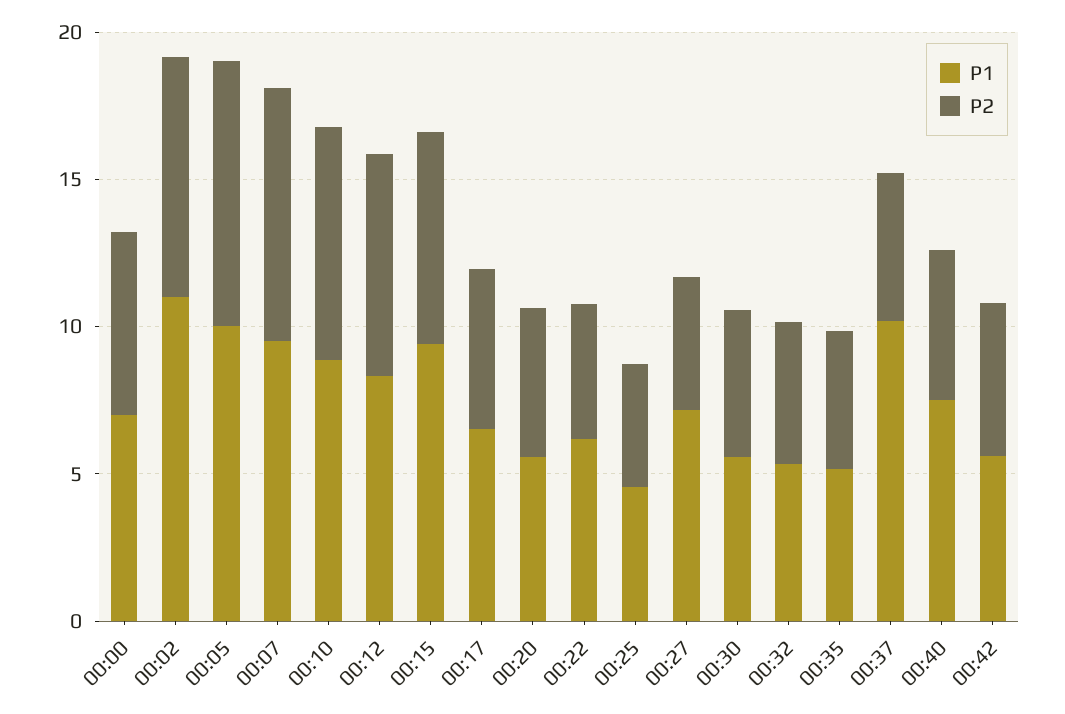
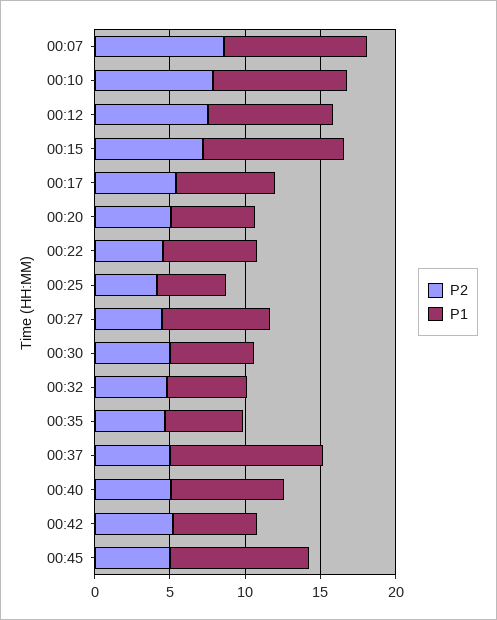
P1, 00:00: 7 -> none
P2, 00:00: 6 -> none
P1, 00:02: 11 -> none
P2, 00:02: 8 -> none
P1, 00:05: 10 -> none
P2, 00:05: 9 -> none
P2, 00:45: none -> 5
P1, 00:45: none -> 9

